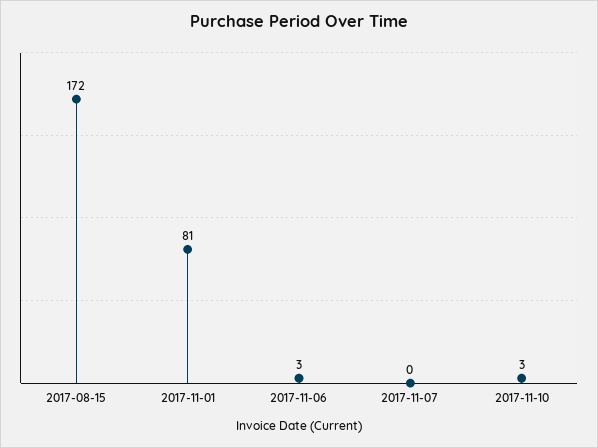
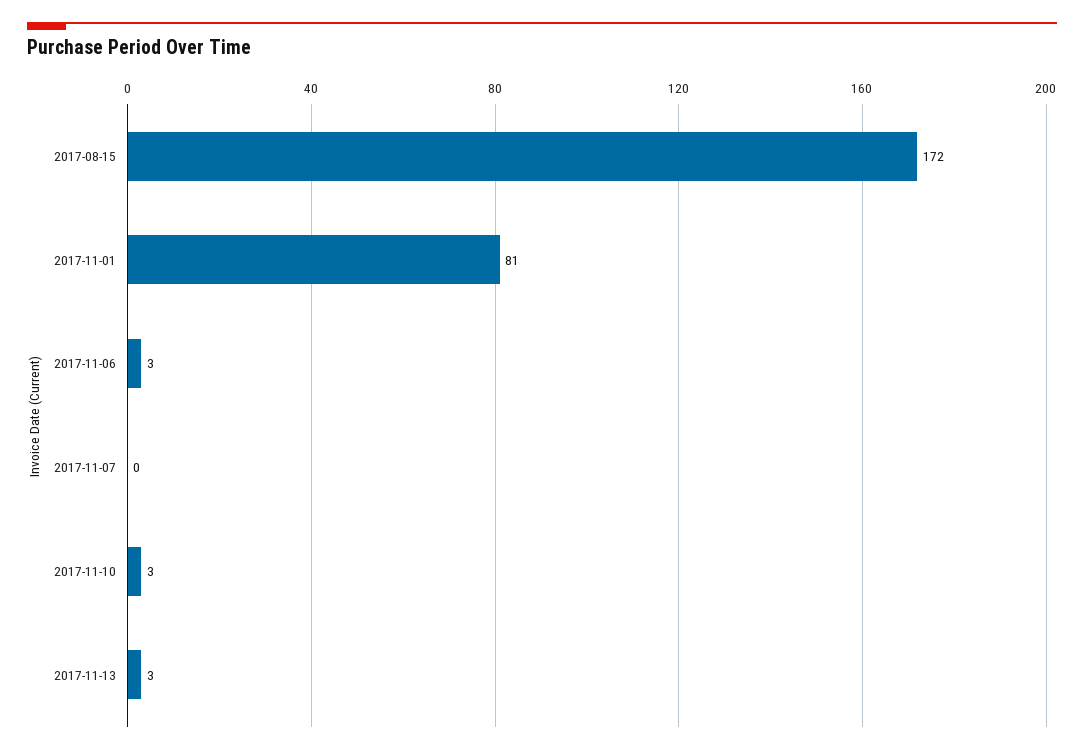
2017-11-13: none -> 3

